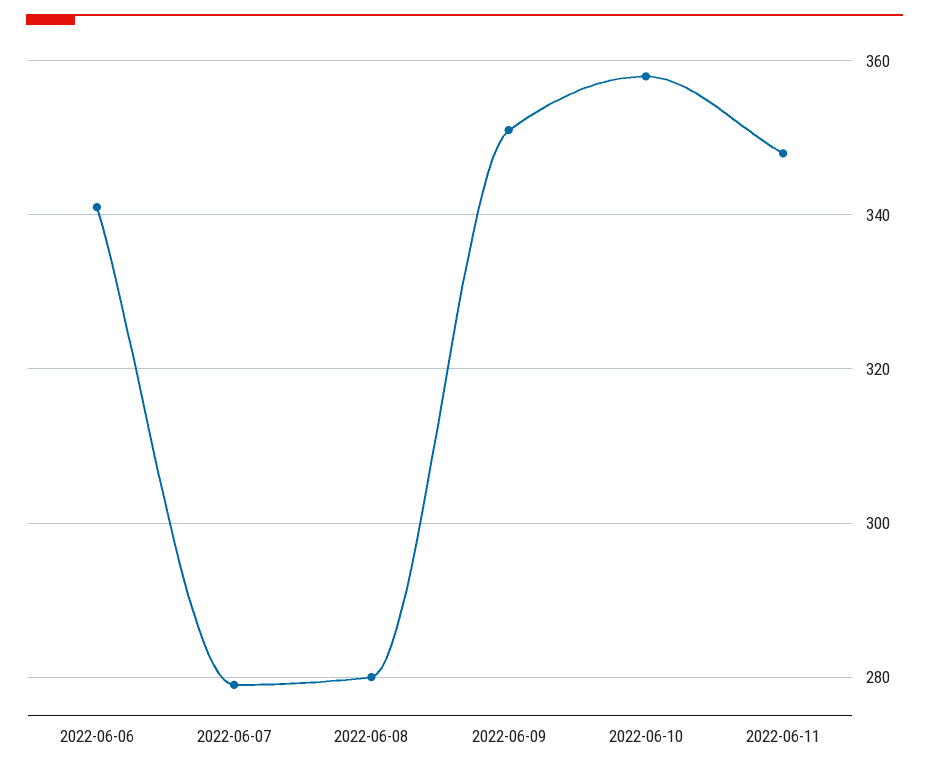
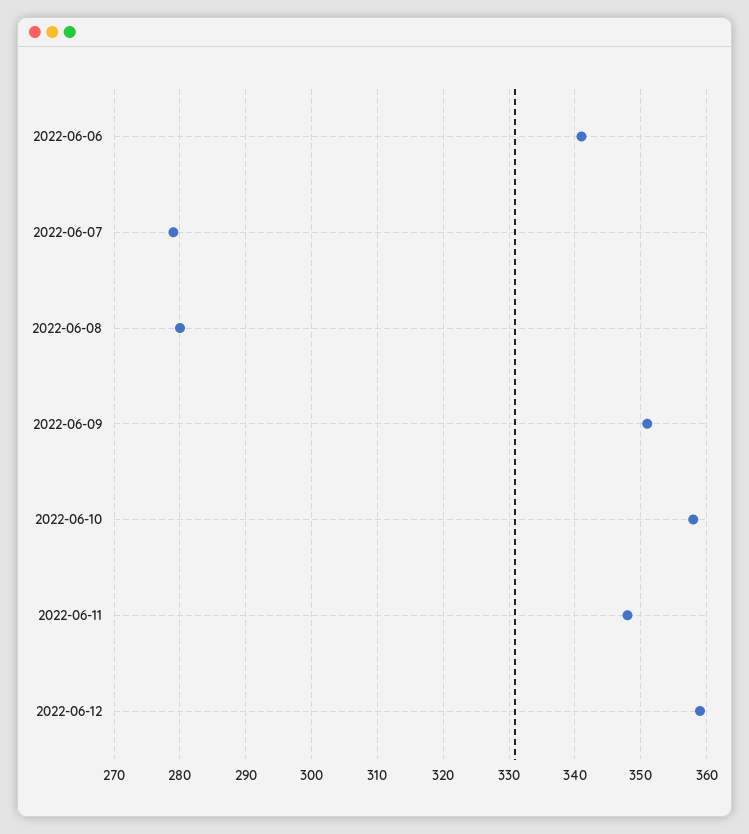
2022-06-12: none -> 359

